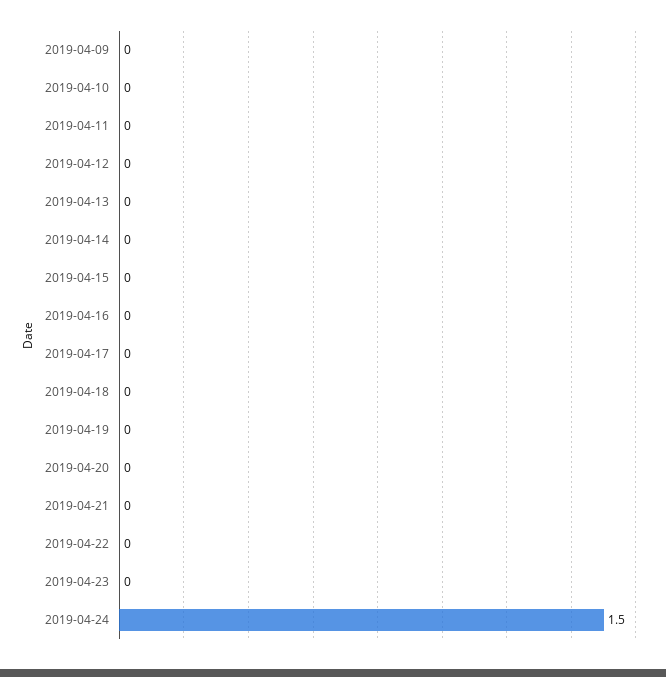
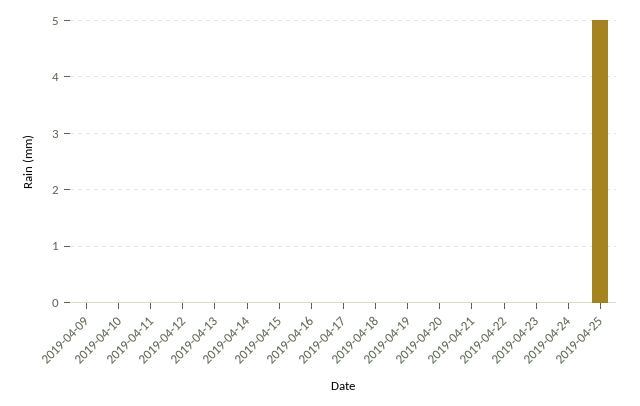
2019-04-24: 1.5 -> 0
2019-04-25: none -> 5

